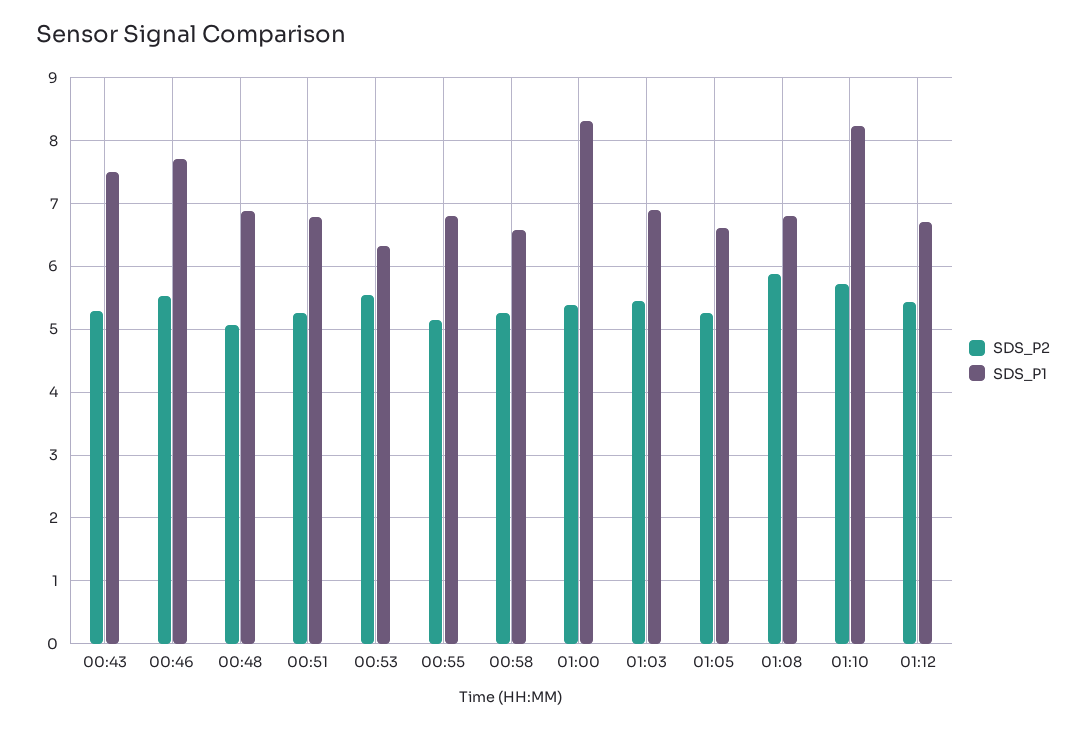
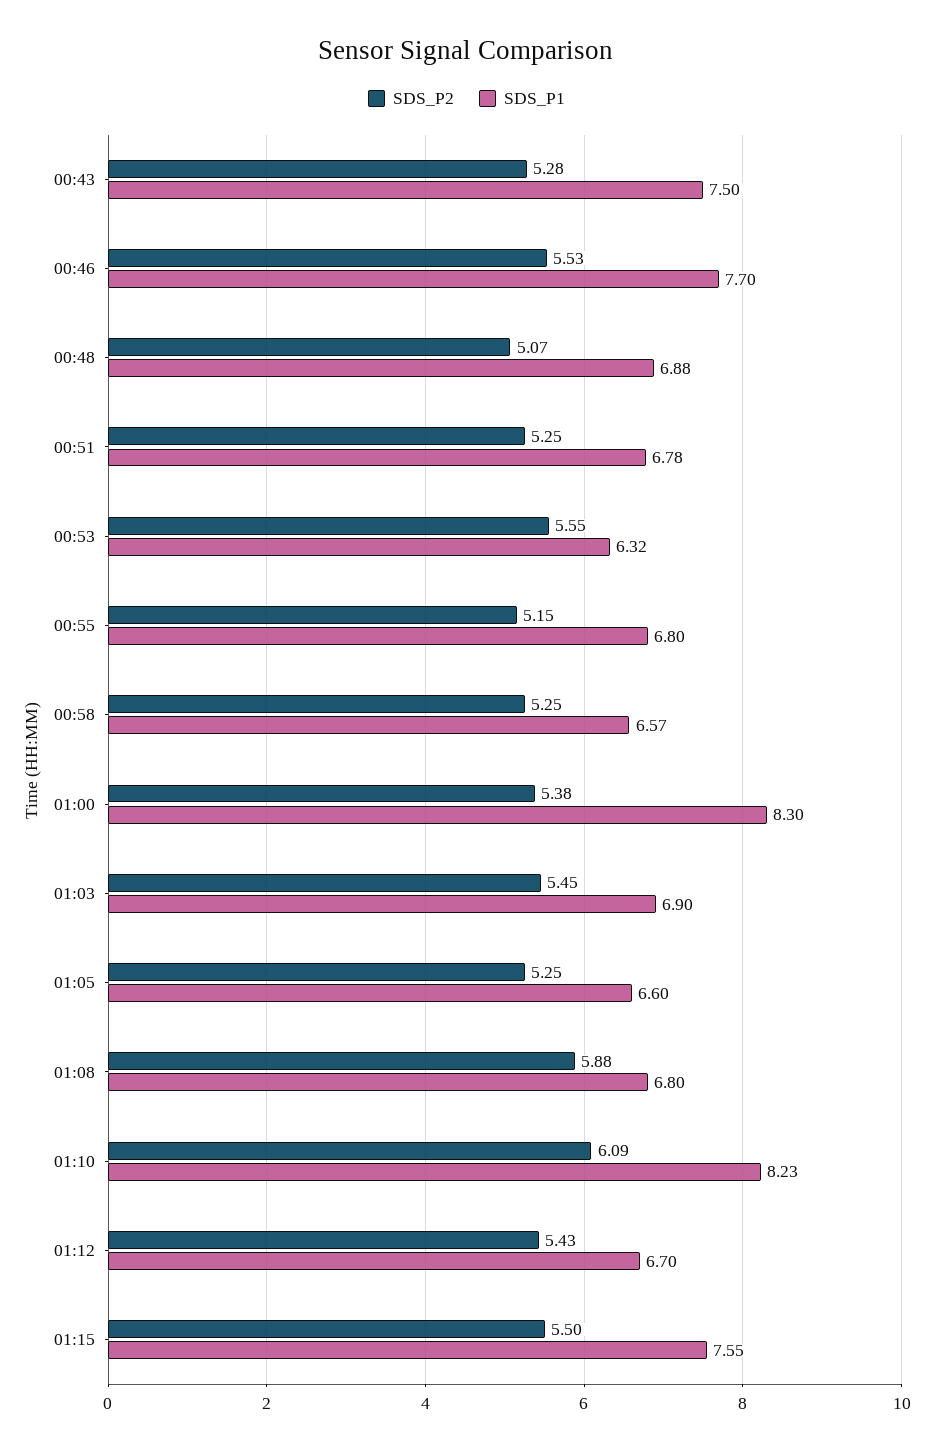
SDS_P2, 01:10: 5.7 -> 6.09
SDS_P2, 01:15: none -> 5.5
SDS_P1, 01:15: none -> 7.55

